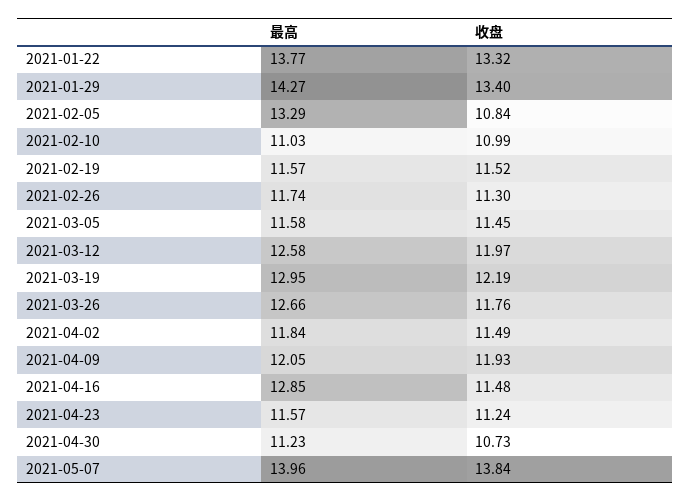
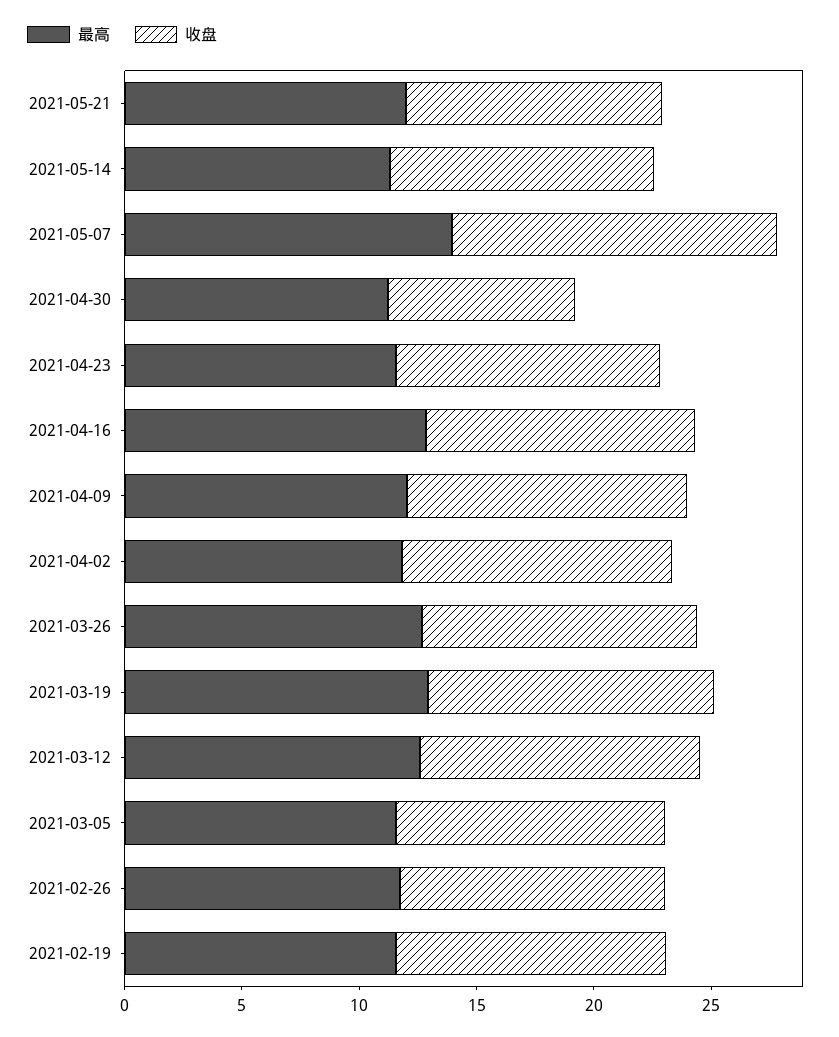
最高, 2021-01-22: 13.77 -> none
收盘, 2021-01-22: 13.32 -> none
最高, 2021-01-29: 14.27 -> none
收盘, 2021-01-29: 13.4 -> none
最高, 2021-02-05: 13.29 -> none
收盘, 2021-02-05: 10.84 -> none
最高, 2021-02-10: 11.03 -> none
收盘, 2021-02-10: 10.99 -> none
收盘, 2021-04-30: 10.73 -> 8
最高, 2021-05-21: none -> 12
收盘, 2021-05-21: none -> 11
最高, 2021-05-14: none -> 11
收盘, 2021-05-14: none -> 11

